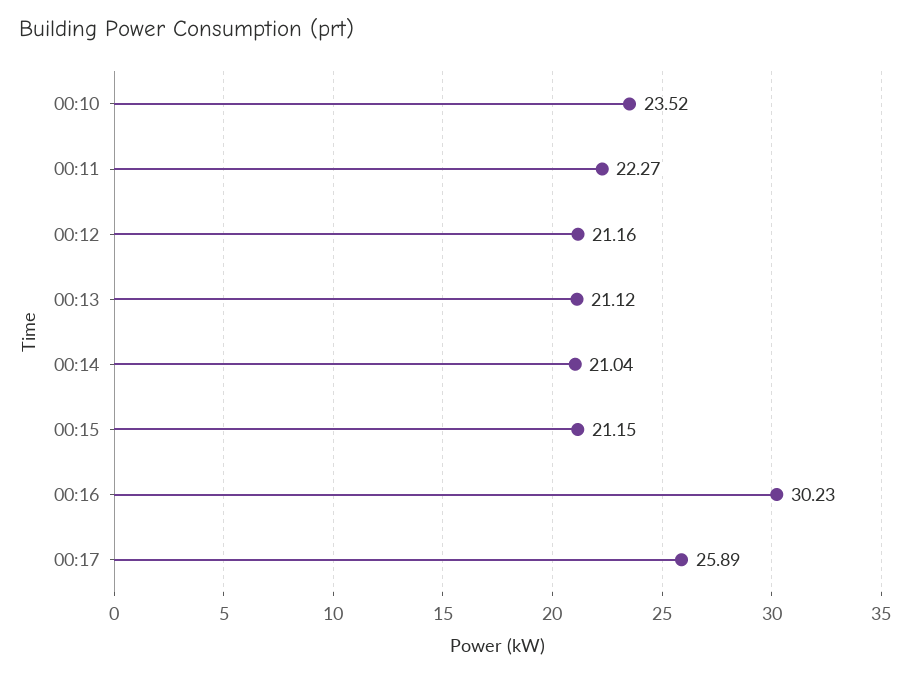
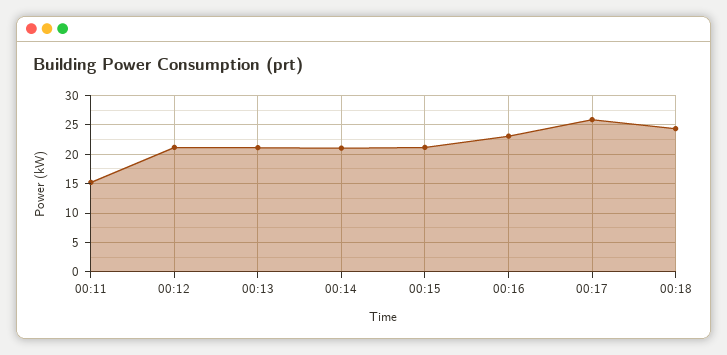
00:10: 23.52 -> none
00:11: 22.27 -> 15
00:16: 30.23 -> 22.5
00:18: none -> 25

